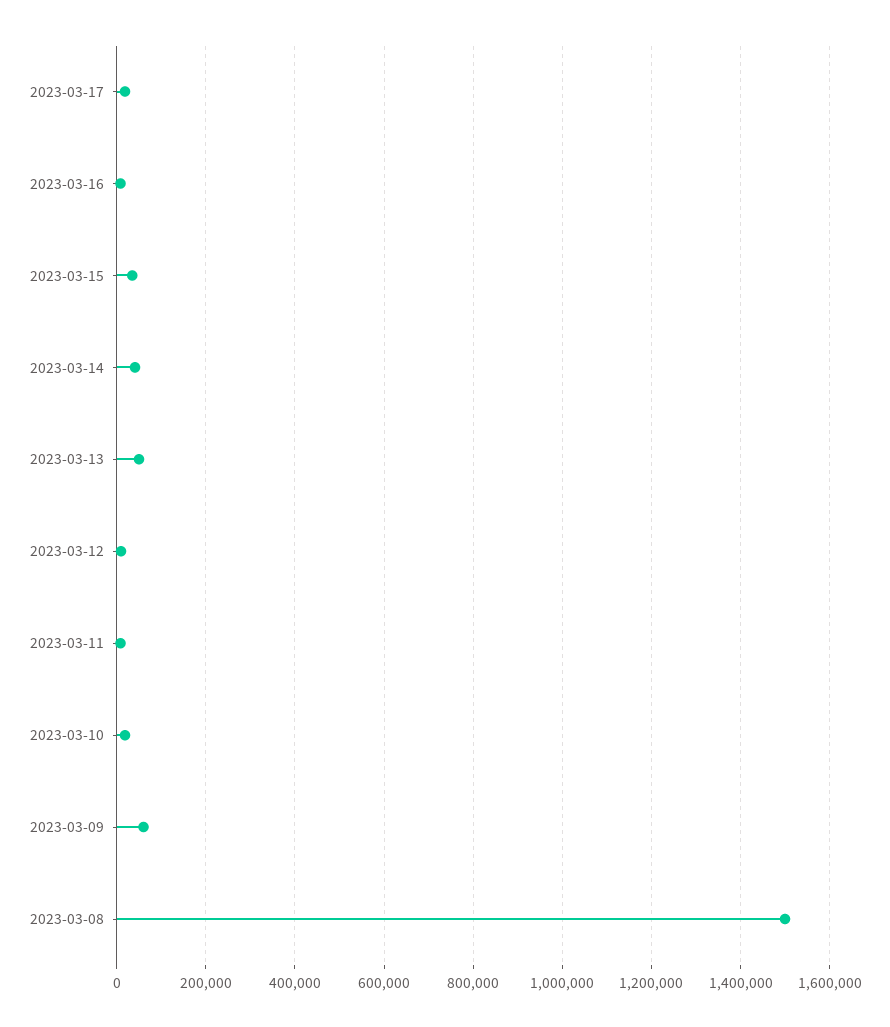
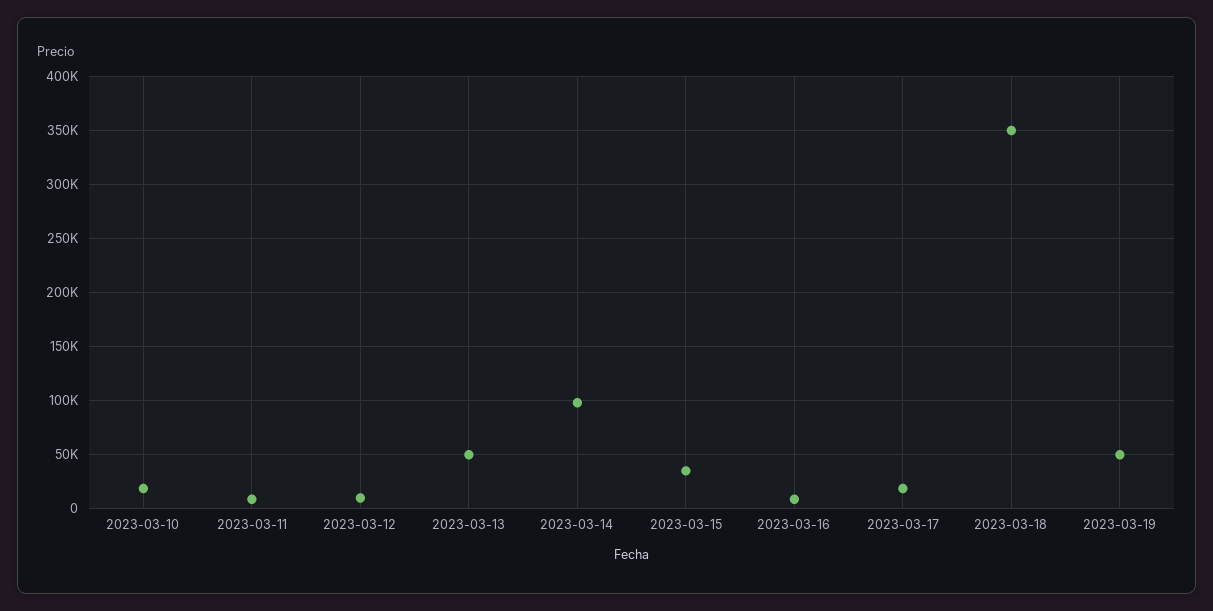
2023-03-14: 40000 -> 100000
2023-03-09: 60000 -> none
2023-03-08: 1500000 -> none
2023-03-18: none -> 350000
2023-03-19: none -> 50000

